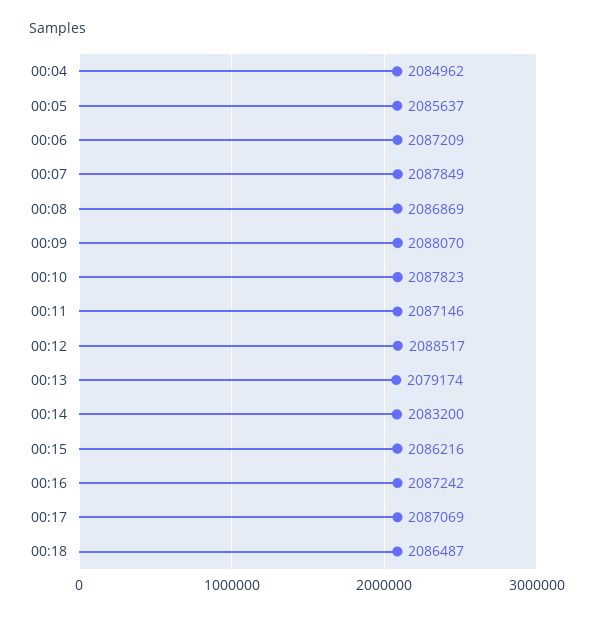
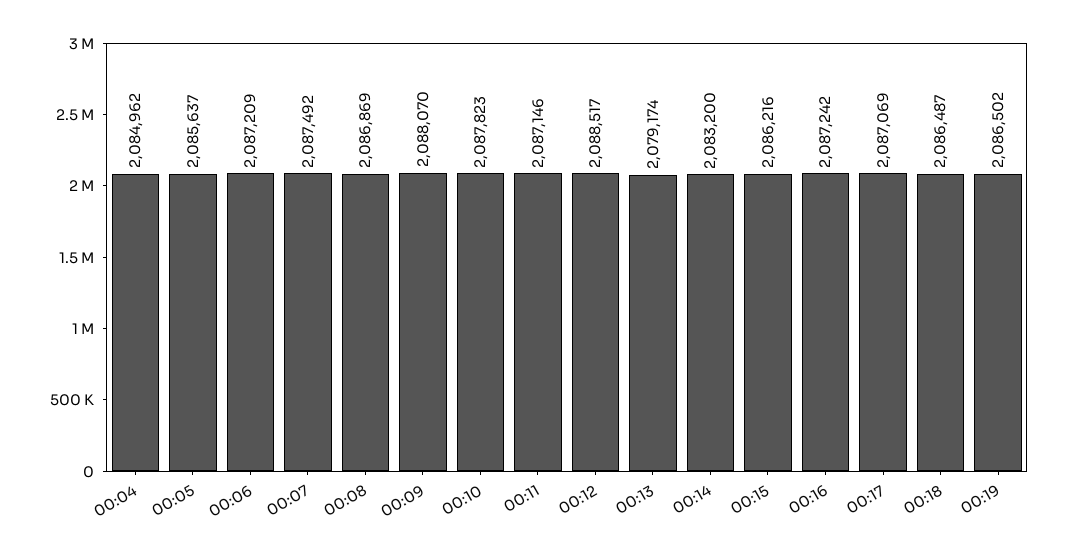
00:07: 2087849 -> 2087492
00:19: none -> 2086502

